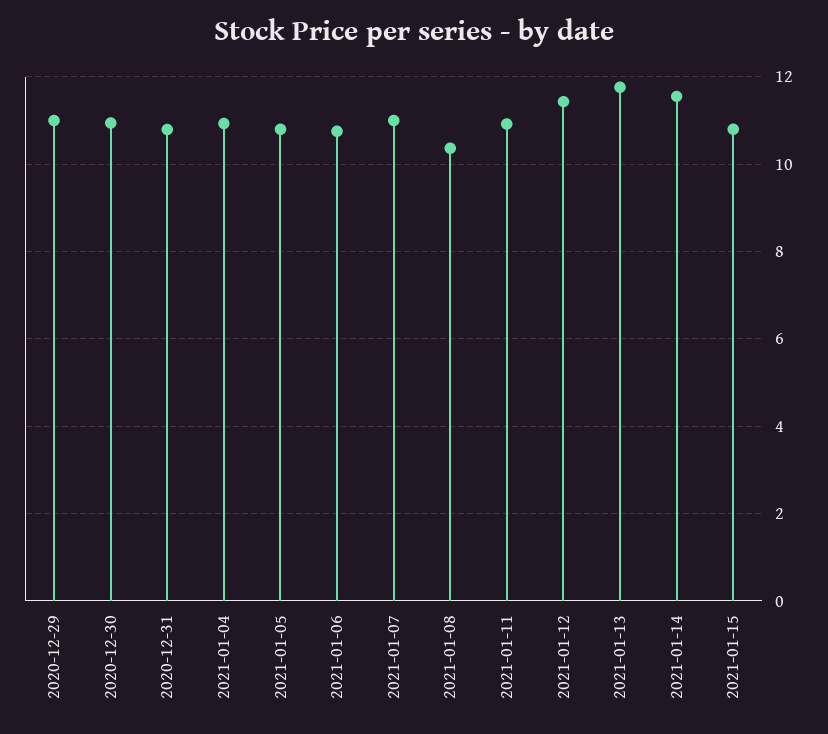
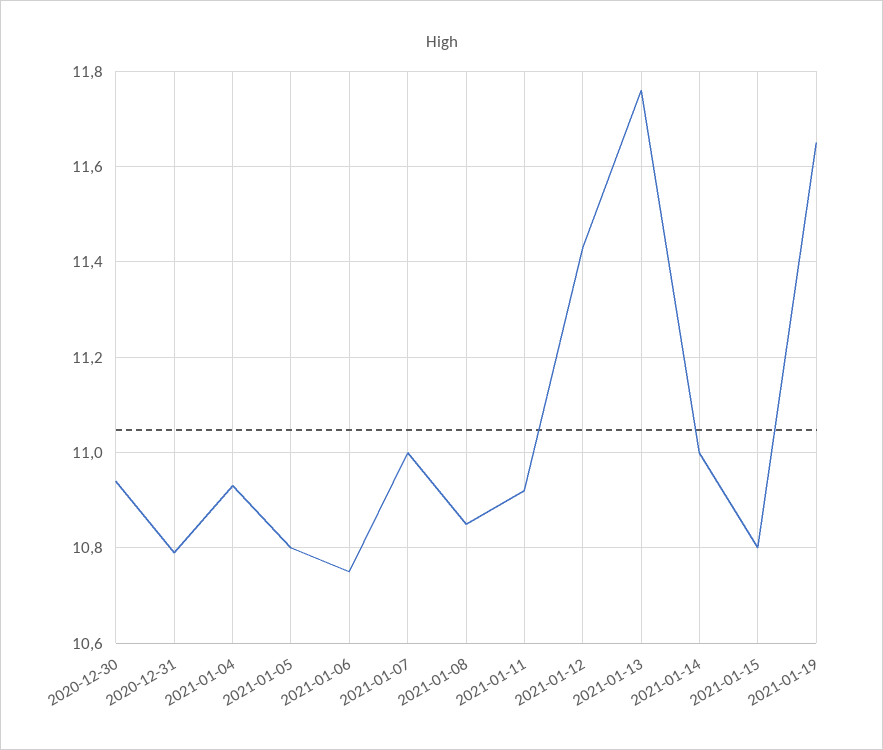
2020-12-29: 11 -> none
2021-01-08: 10.4 -> 10.85
2021-01-14: 11.6 -> 11
2021-01-19: none -> 11.65

